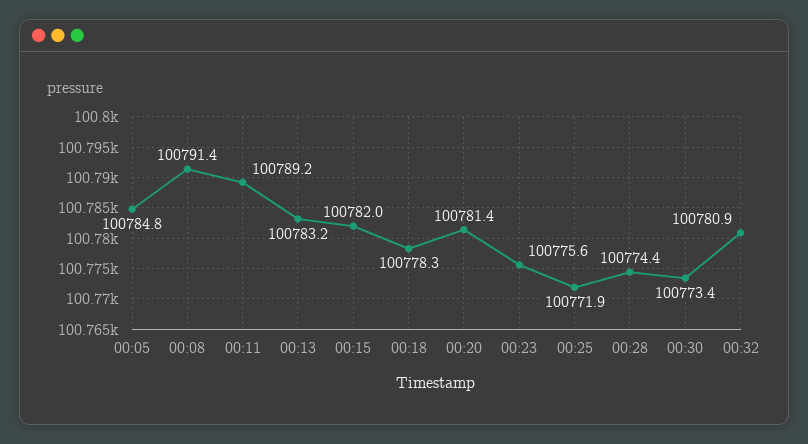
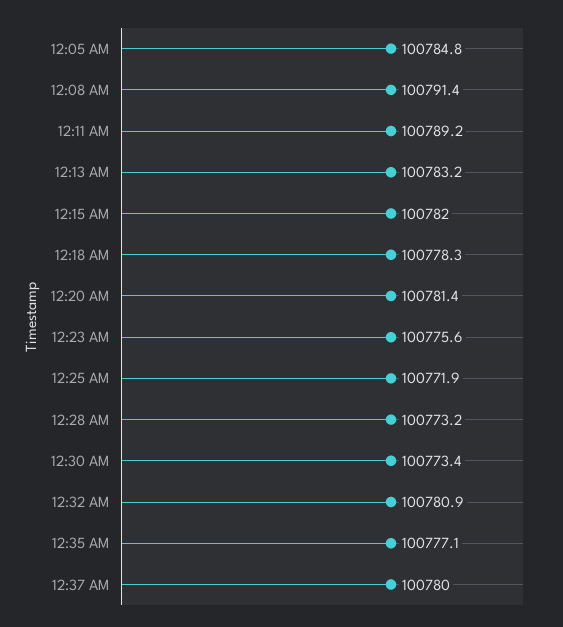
00:28: 100774.4 -> 100773.2
12:35 AM: none -> 100777.1
12:37 AM: none -> 100780

